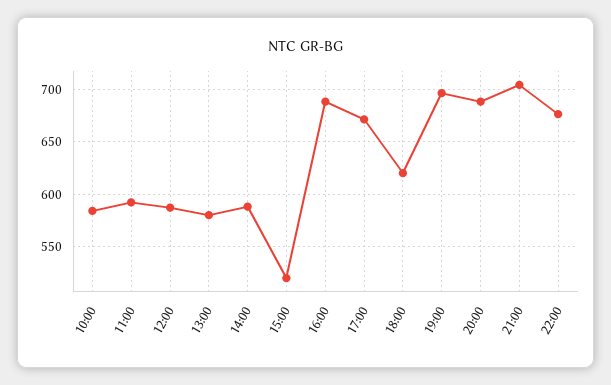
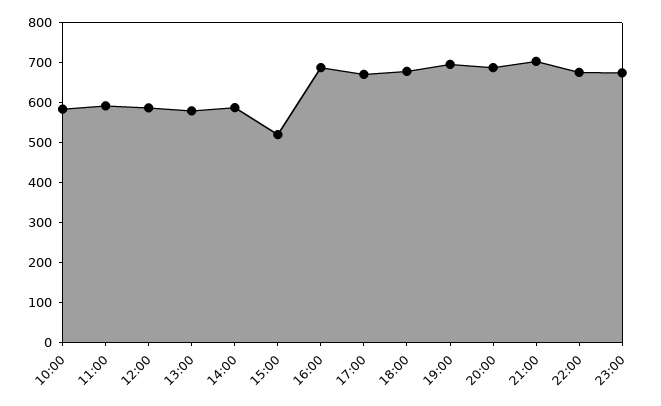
18:00: 620 -> 675
23:00: none -> 675

